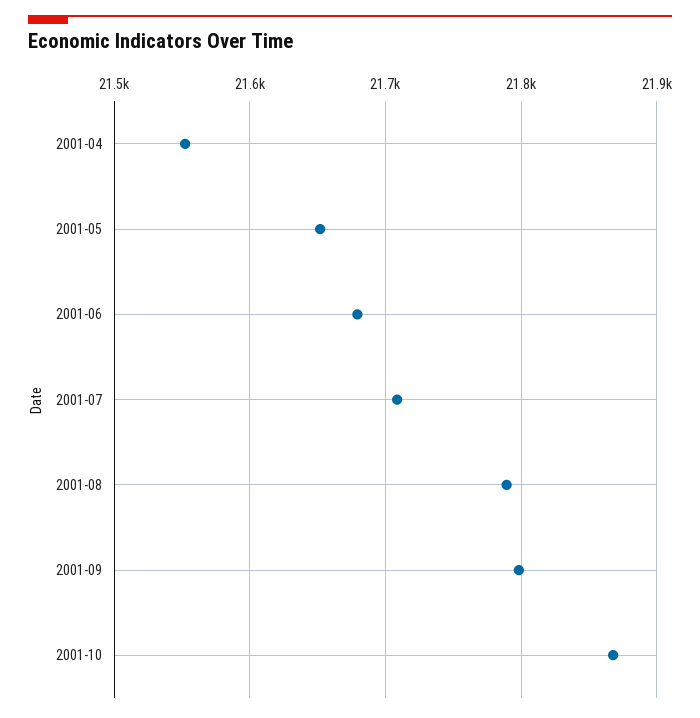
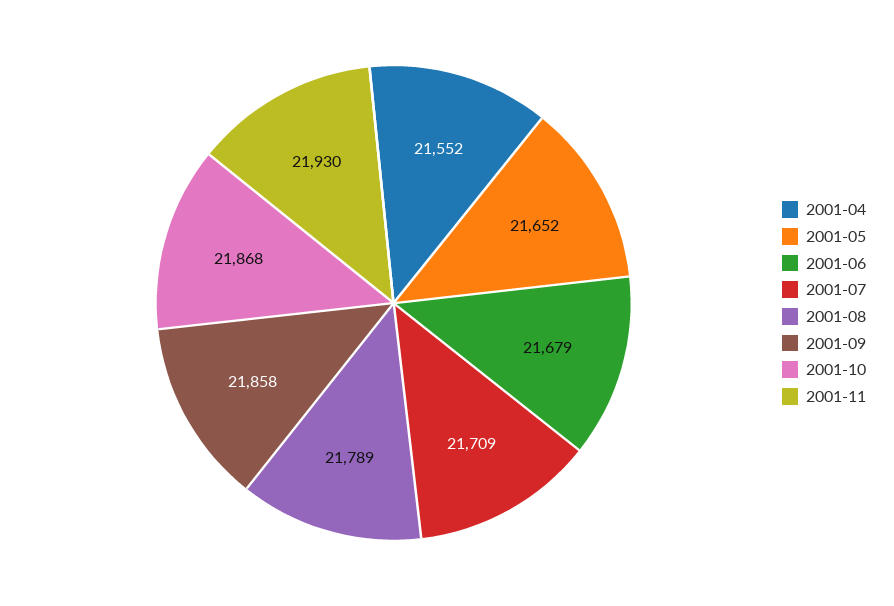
2001-09: 21800 -> 21858
2001-11: none -> 21930

